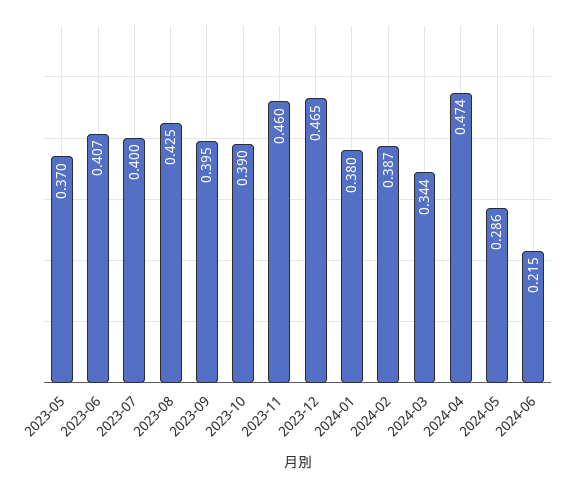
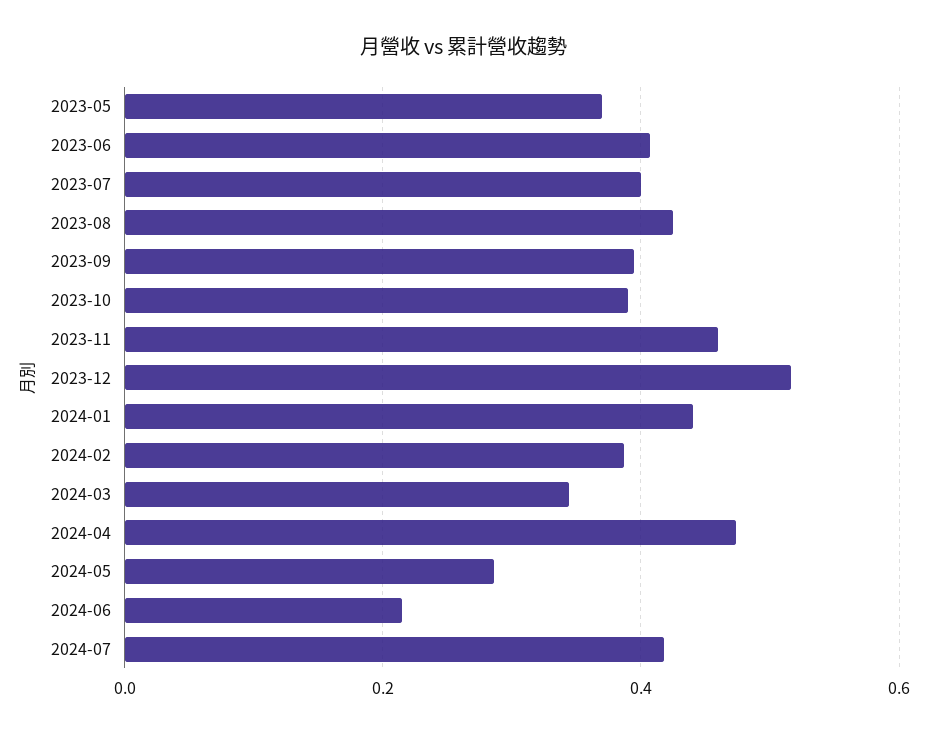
2023-12: 0.465 -> 0.52
2024-01: 0.38 -> 0.44
2024-07: none -> 0.42

